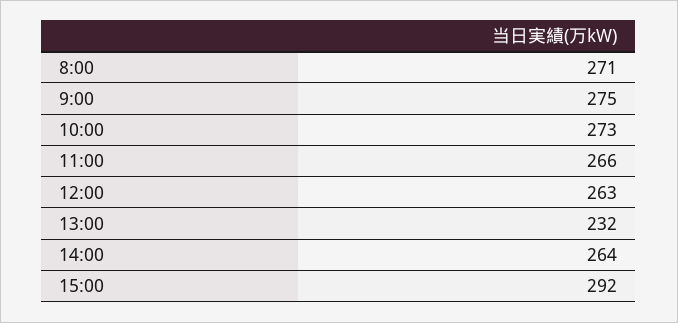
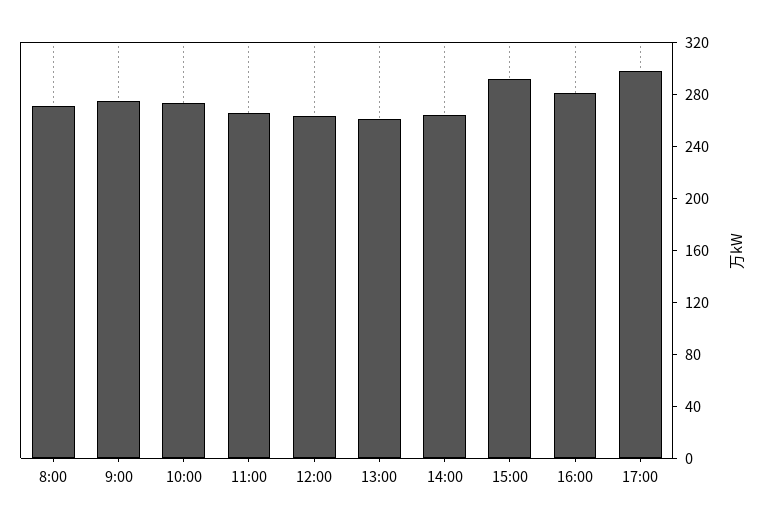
13:00: 232 -> 260
16:00: none -> 280
17:00: none -> 300

